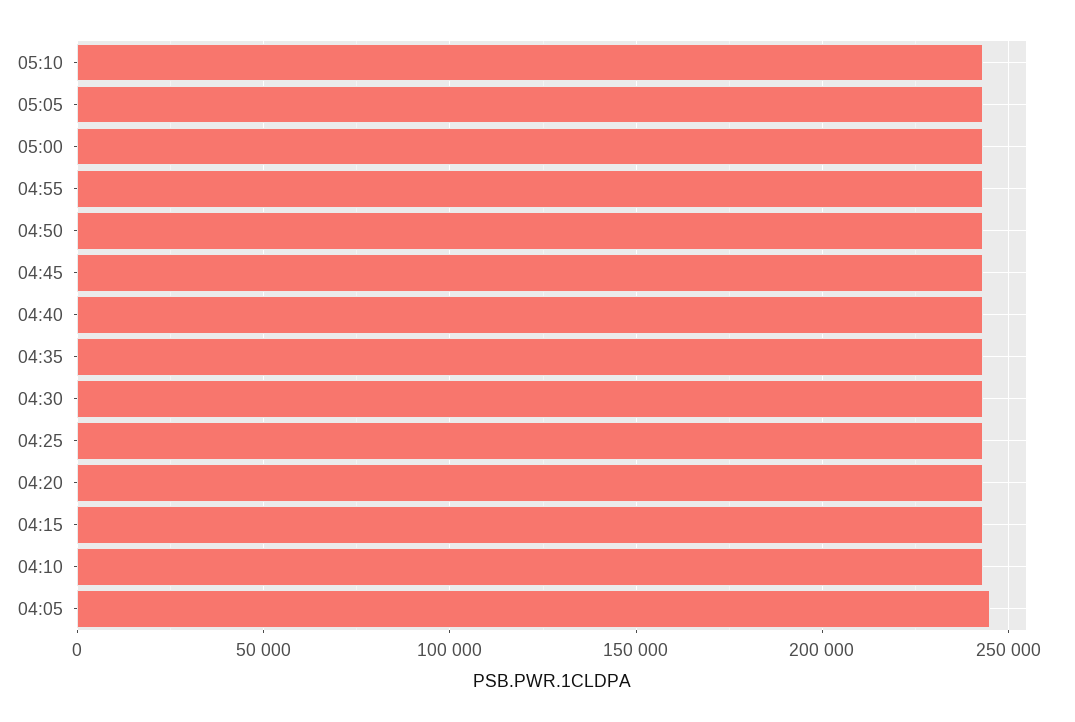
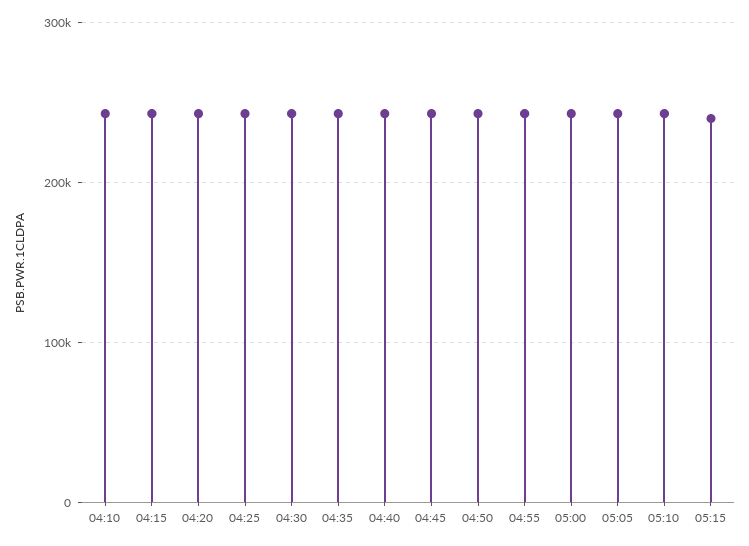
04:05: 245000 -> none
05:15: none -> 240000

